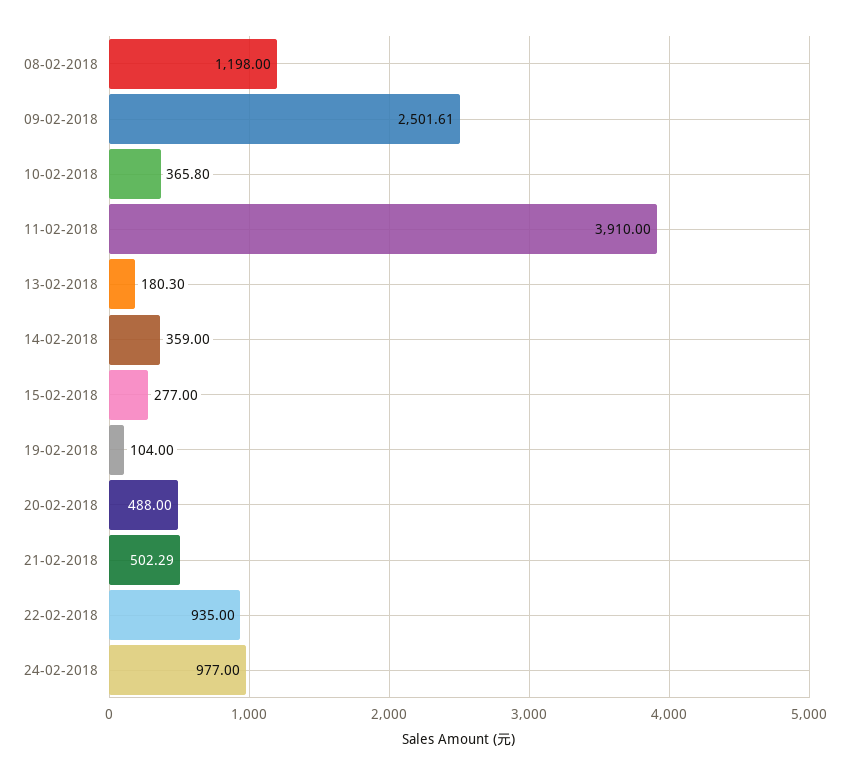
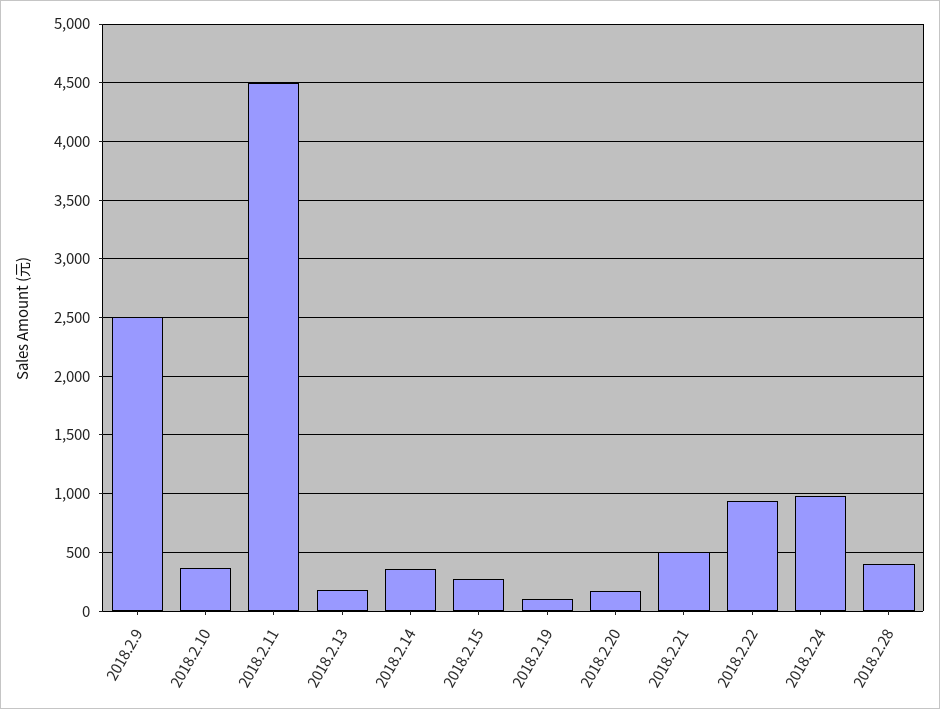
08-02-2018: 1198 -> none
11-02-2018: 3910 -> 4500
20-02-2018: 488 -> 200
2018.2.28: none -> 400

